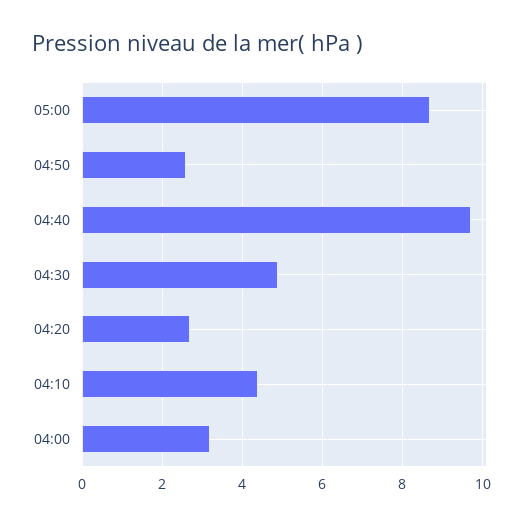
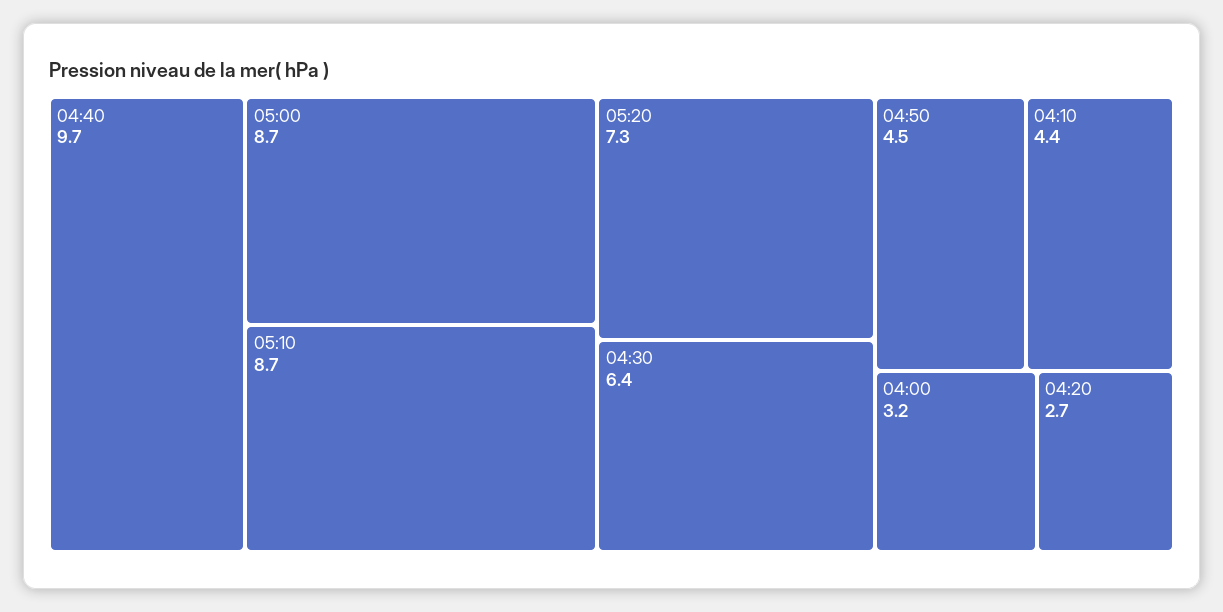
04:50: 2.5 -> 4.5
04:30: 5 -> 6.4
05:10: none -> 8.7
05:20: none -> 7.3

